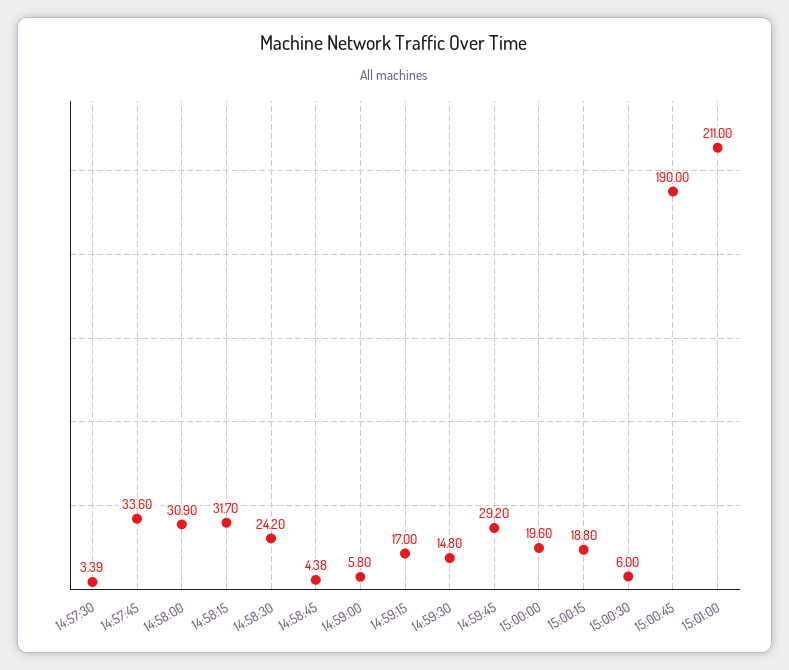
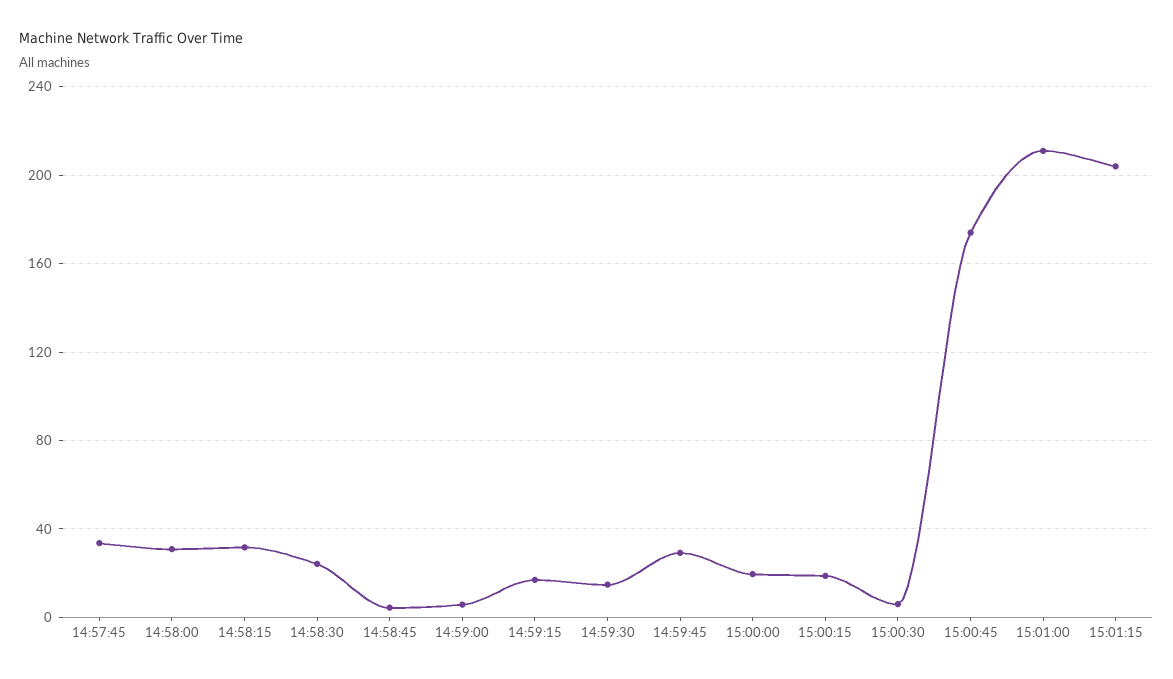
14:57:30: 3.39 -> none
15:00:45: 190 -> 175
15:01:15: none -> 205

